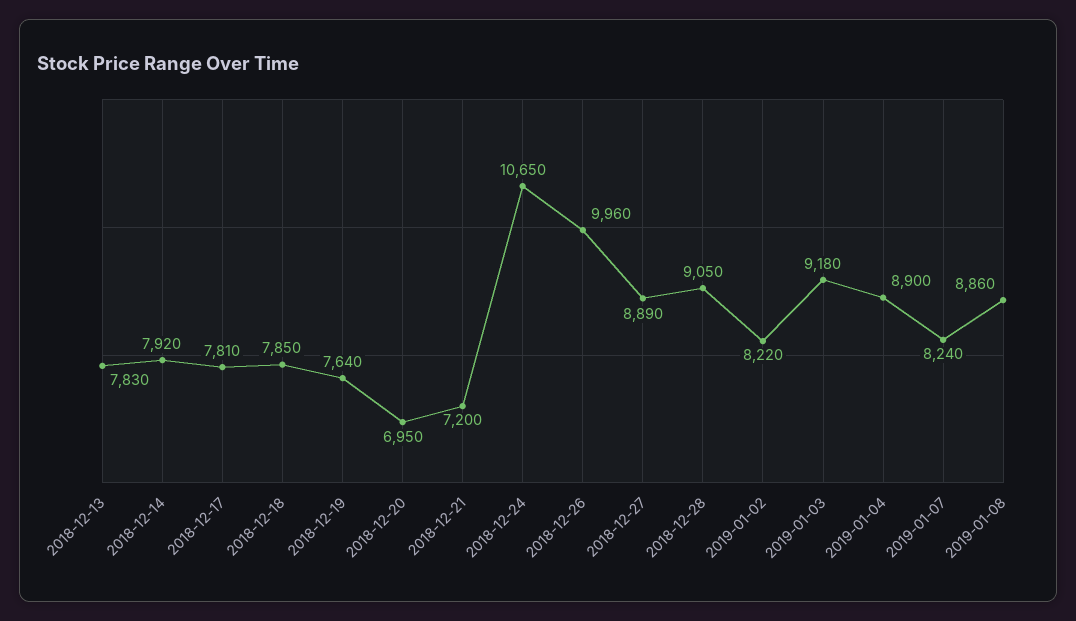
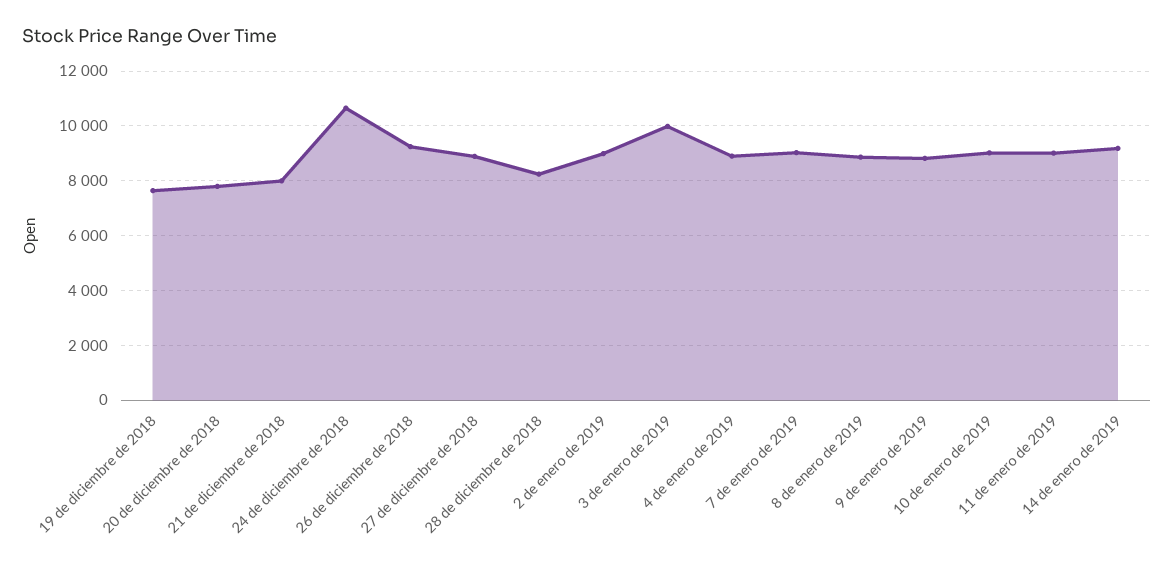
2018-12-13: 7830 -> none
2018-12-14: 7920 -> none
2018-12-17: 7810 -> none
2018-12-18: 7850 -> none
2018-12-20: 6950 -> 7750
2018-12-21: 7200 -> 8000
2018-12-26: 9960 -> 9250
2018-12-28: 9050 -> 8250
2019-01-02: 8220 -> 9000
2019-01-03: 9180 -> 10000
2019-01-07: 8240 -> 9000
9 de enero de 2019: none -> 8750
10 de enero de 2019: none -> 9000
11 de enero de 2019: none -> 9000
14 de enero de 2019: none -> 9250

